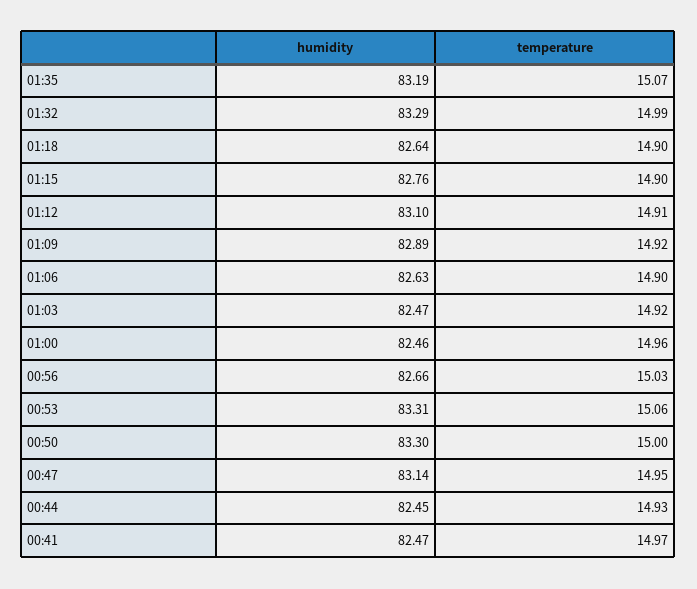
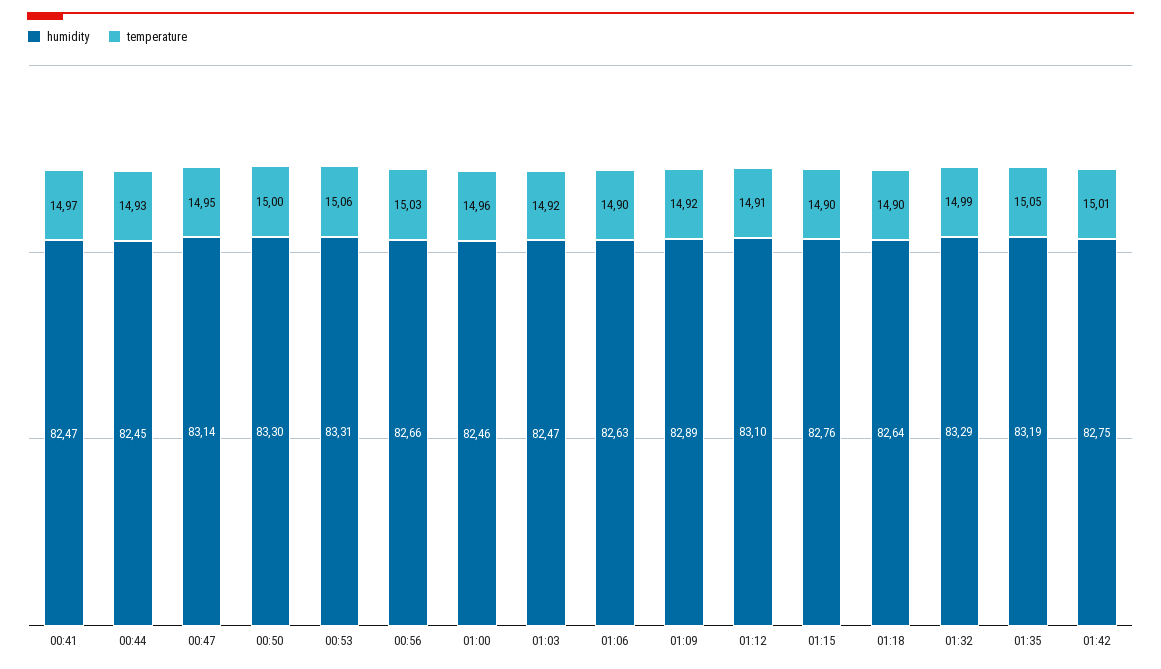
temperature, 01:35: 15.07 -> 15.05
humidity, 01:42: none -> 82.75
temperature, 01:42: none -> 15.01

